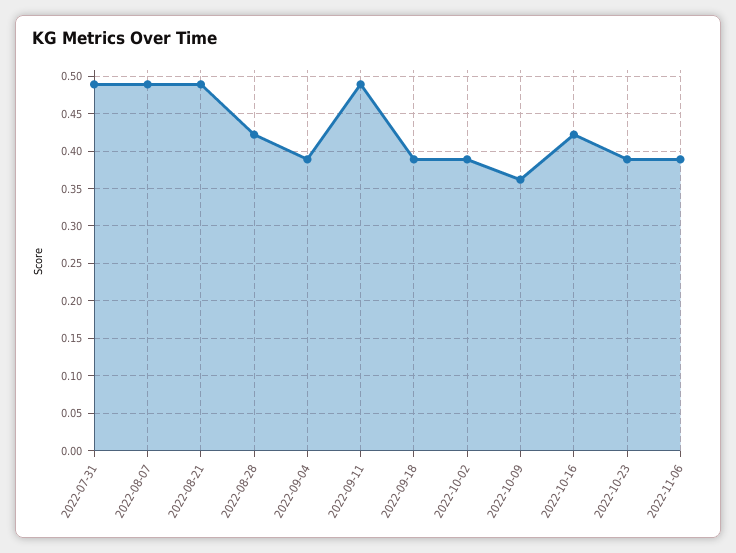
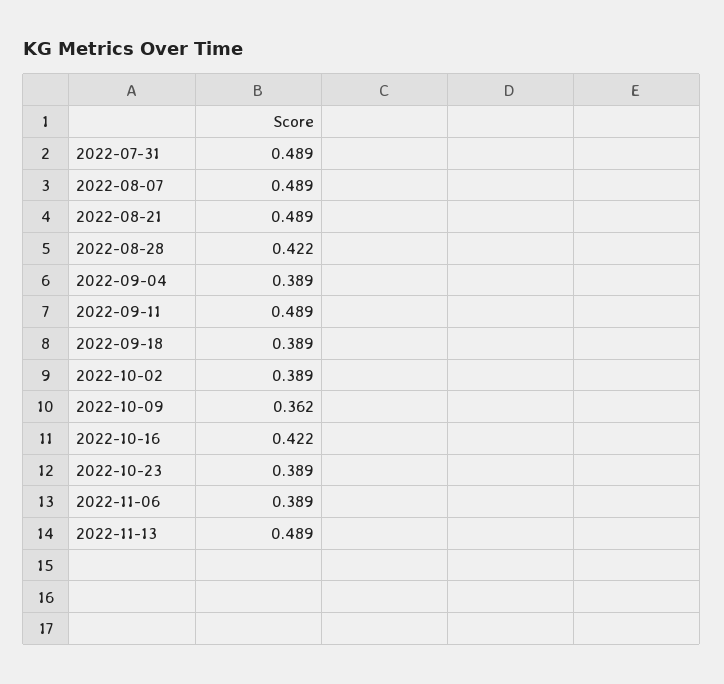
2022-11-13: none -> 0.489

